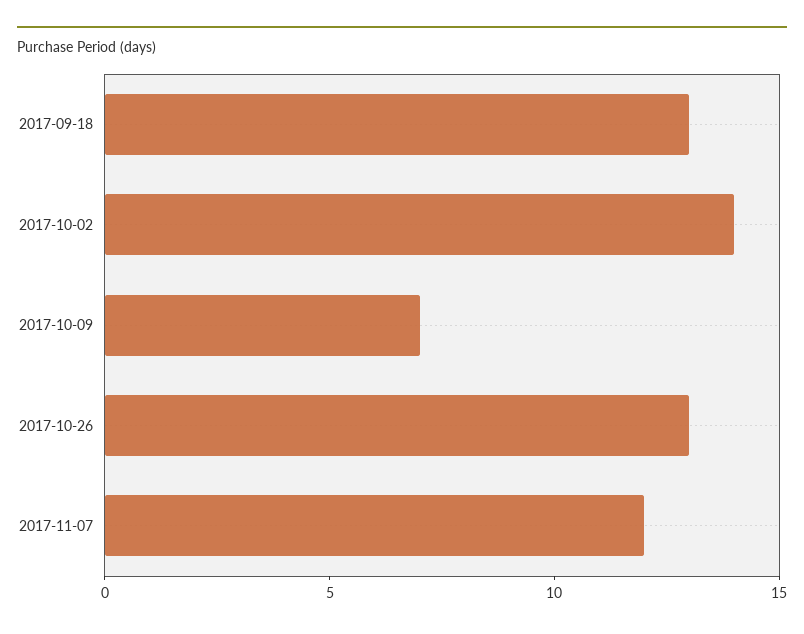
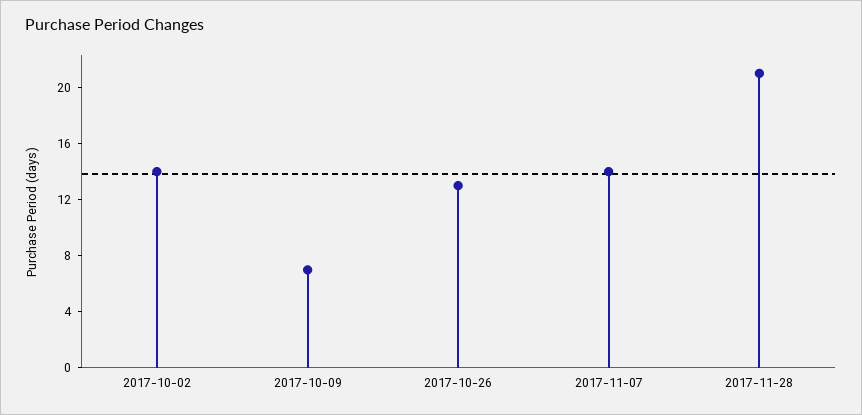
2017-09-18: 13 -> none
2017-11-07: 12 -> 14
2017-11-28: none -> 21

